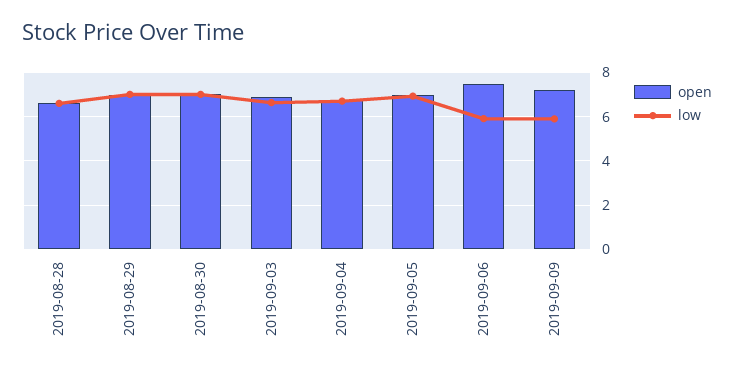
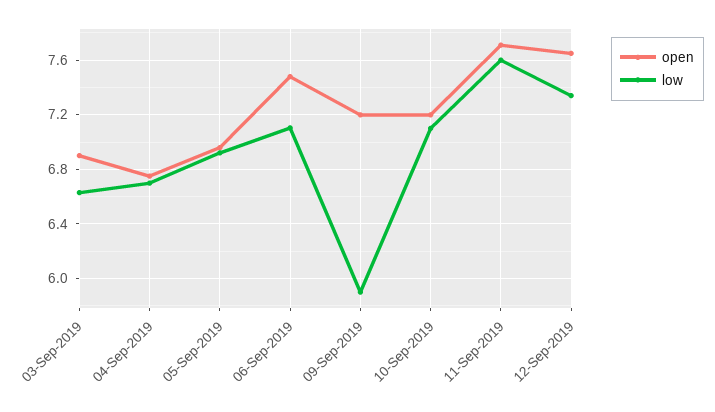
open, 2019-08-28: 6.5 -> none
low, 2019-08-28: 6.5 -> none
open, 2019-08-29: 7 -> none
low, 2019-08-29: 7 -> none
open, 2019-08-30: 7 -> none
low, 2019-08-30: 7 -> none
low, 2019-09-06: 6 -> 7.1
open, 10-Sep-2019: none -> 7.2
low, 10-Sep-2019: none -> 7.1
open, 11-Sep-2019: none -> 7.7
low, 11-Sep-2019: none -> 7.6
open, 12-Sep-2019: none -> 7.65
low, 12-Sep-2019: none -> 7.35

